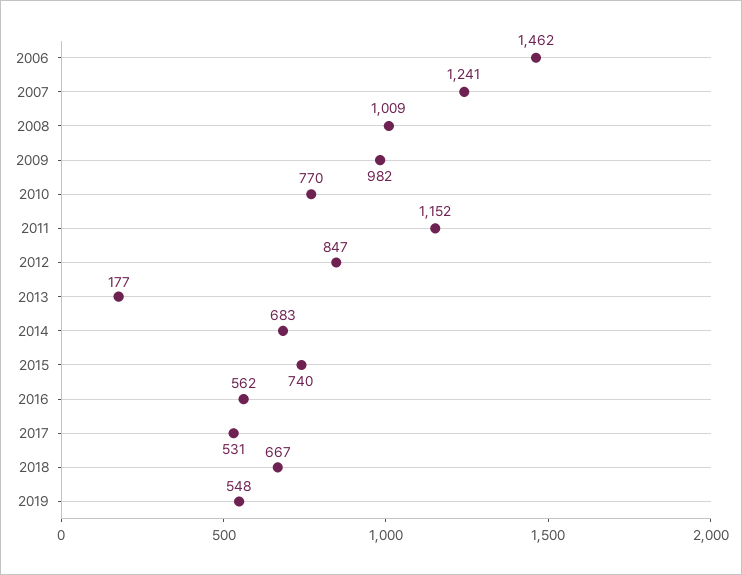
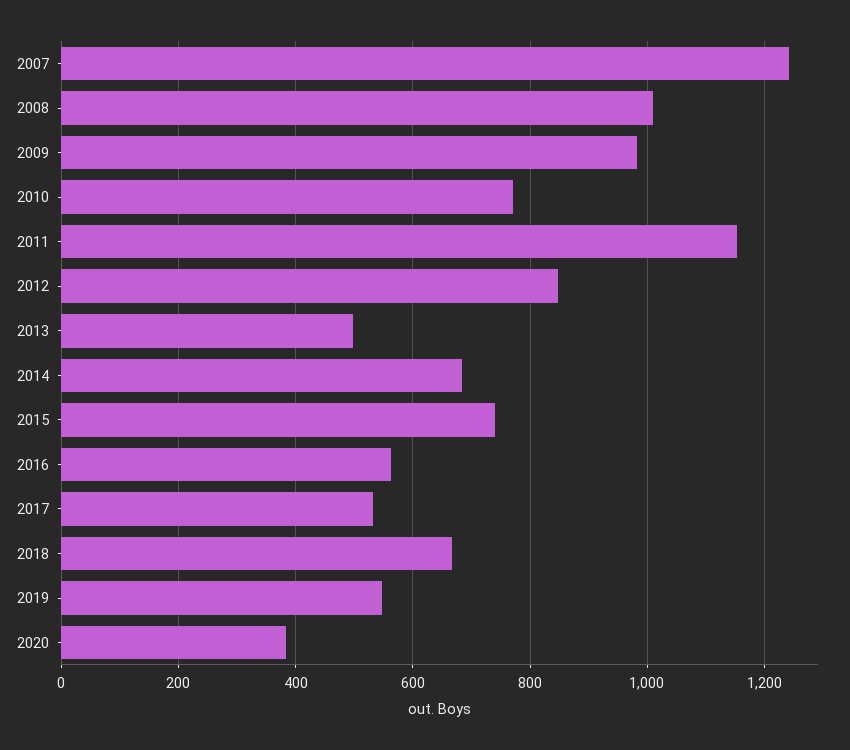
2006: 1462 -> none
2013: 177 -> 500
2020: none -> 380

